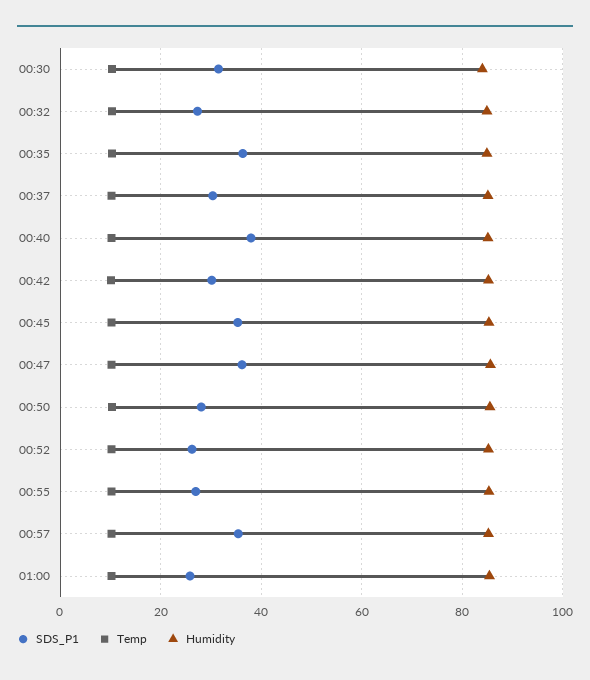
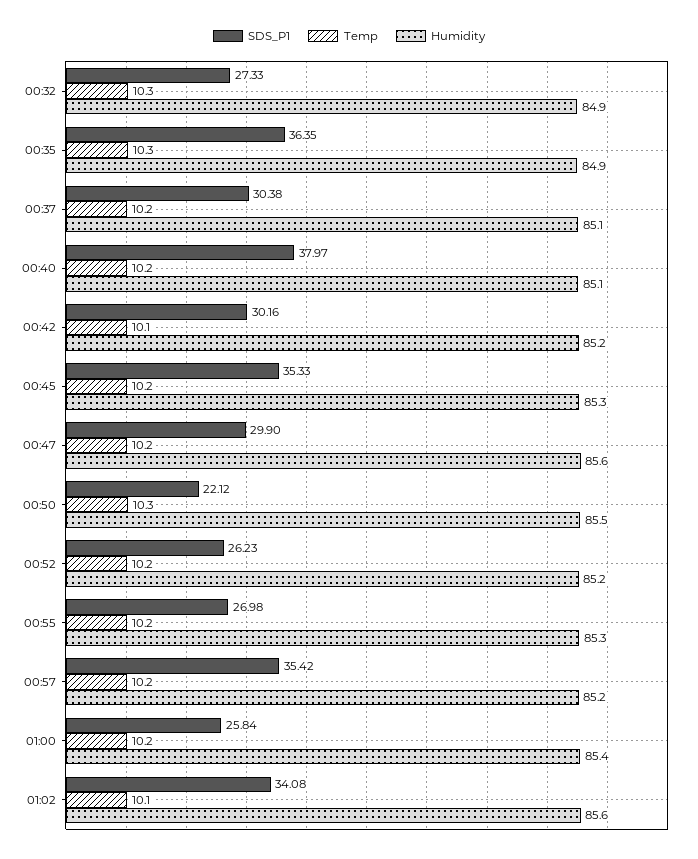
SDS_P1, 00:30: 32 -> none
Temp, 00:30: 10 -> none
Humidity, 00:30: 84 -> none
SDS_P1, 00:47: 36 -> 29.9
SDS_P1, 00:50: 28 -> 22.12
SDS_P1, 01:02: none -> 34.08
Temp, 01:02: none -> 10.1
Humidity, 01:02: none -> 85.6

